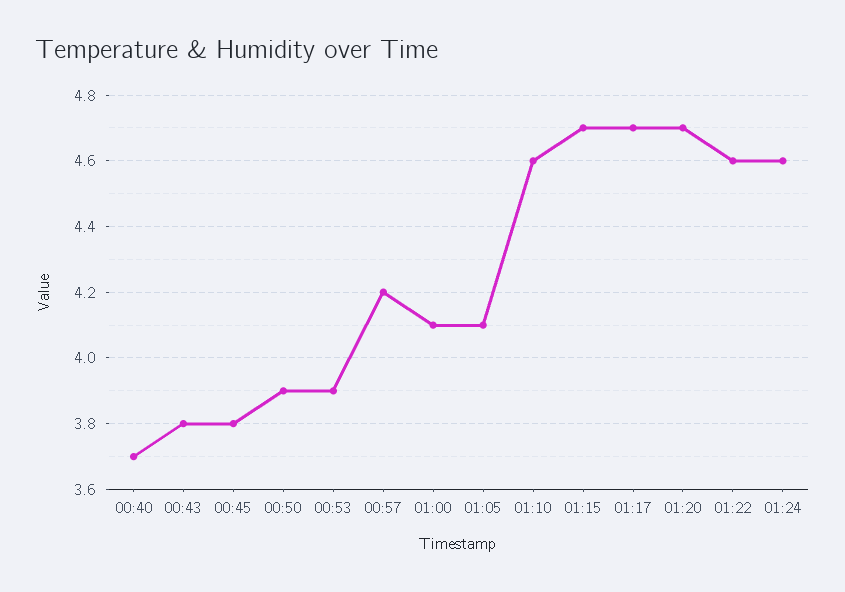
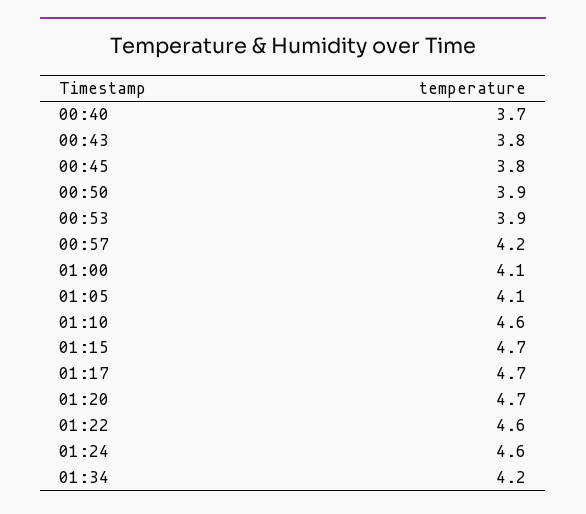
01:34: none -> 4.2

